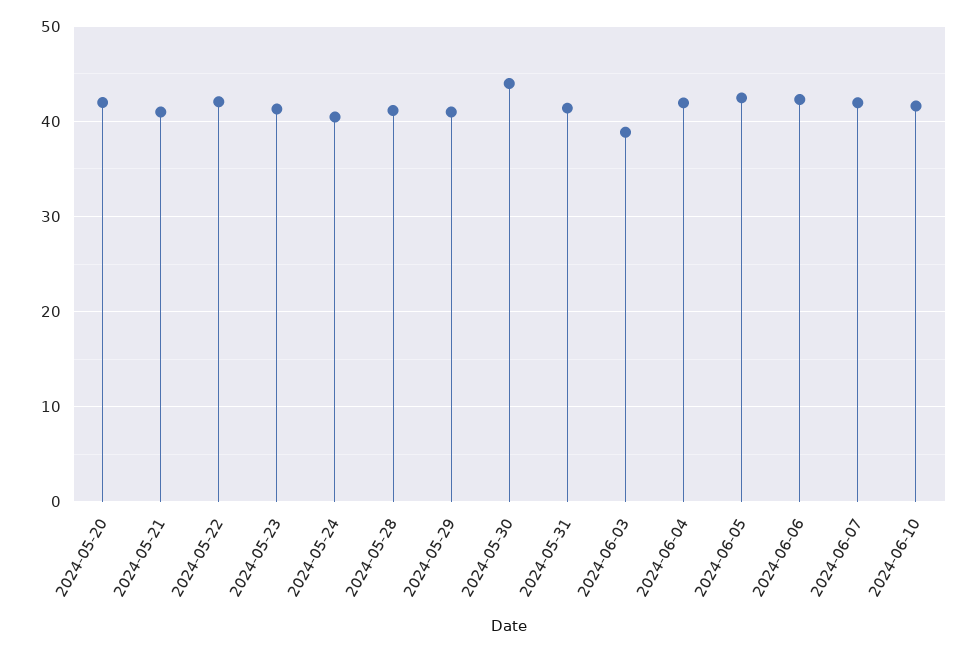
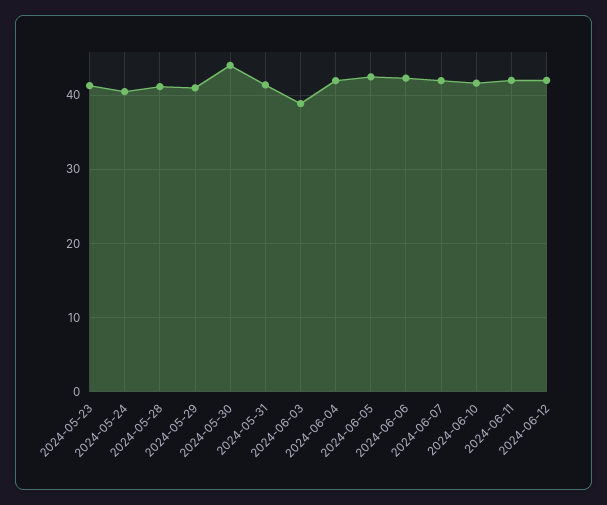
2024-05-20: 42 -> none
2024-05-21: 41 -> none
2024-05-22: 42 -> none
2024-06-11: none -> 42
2024-06-12: none -> 42

